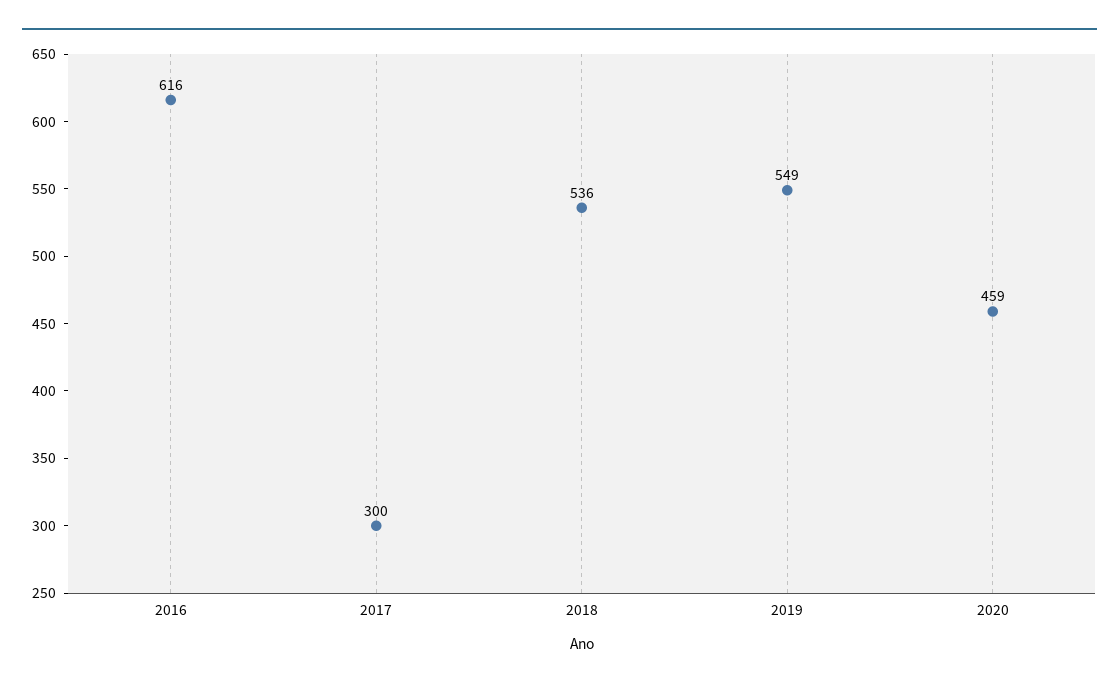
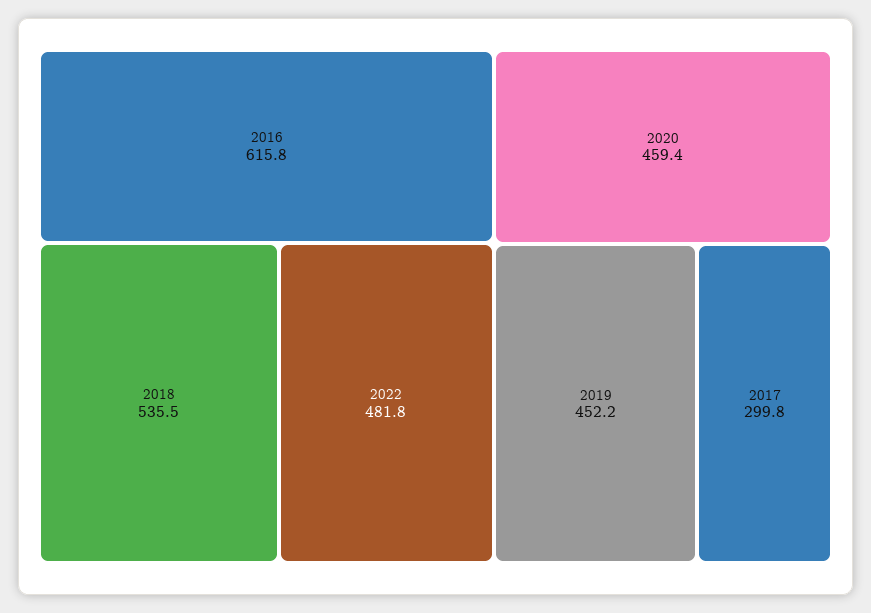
2019: 549 -> 452.2
2022: none -> 481.8

